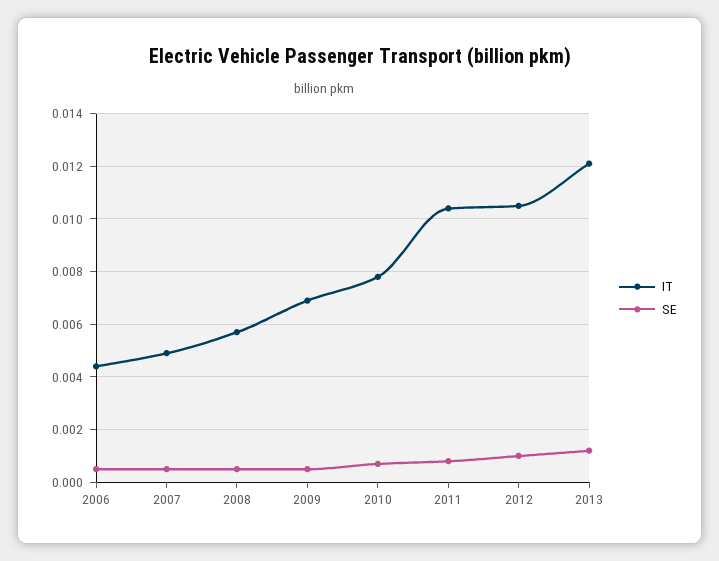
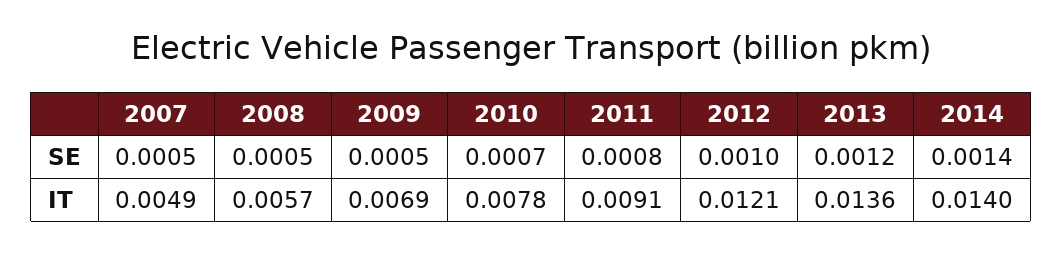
IT, 2006: 0.0045 -> none
SE, 2006: 0.0005 -> none
IT, 2011: 0.0105 -> 0.0091
IT, 2012: 0.0105 -> 0.0121
IT, 2013: 0.012 -> 0.0136
SE, 2014: none -> 0.0014
IT, 2014: none -> 0.014

